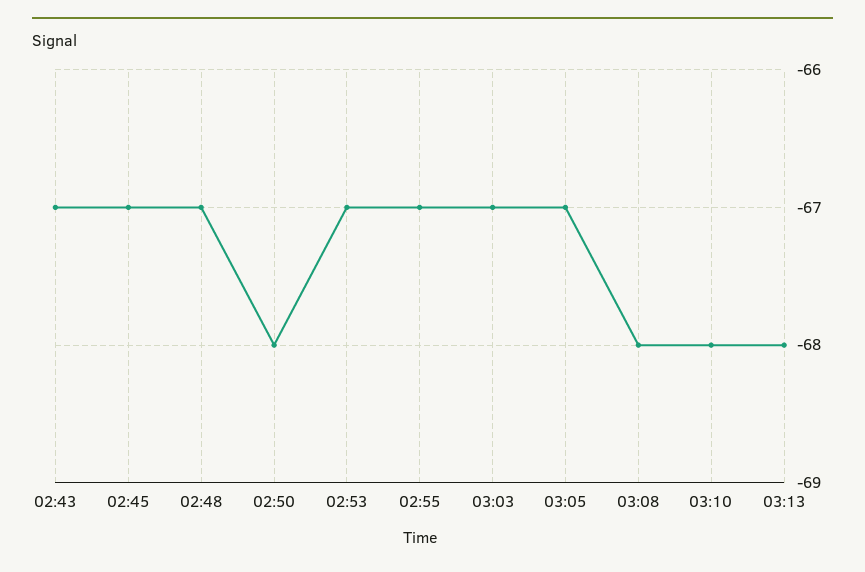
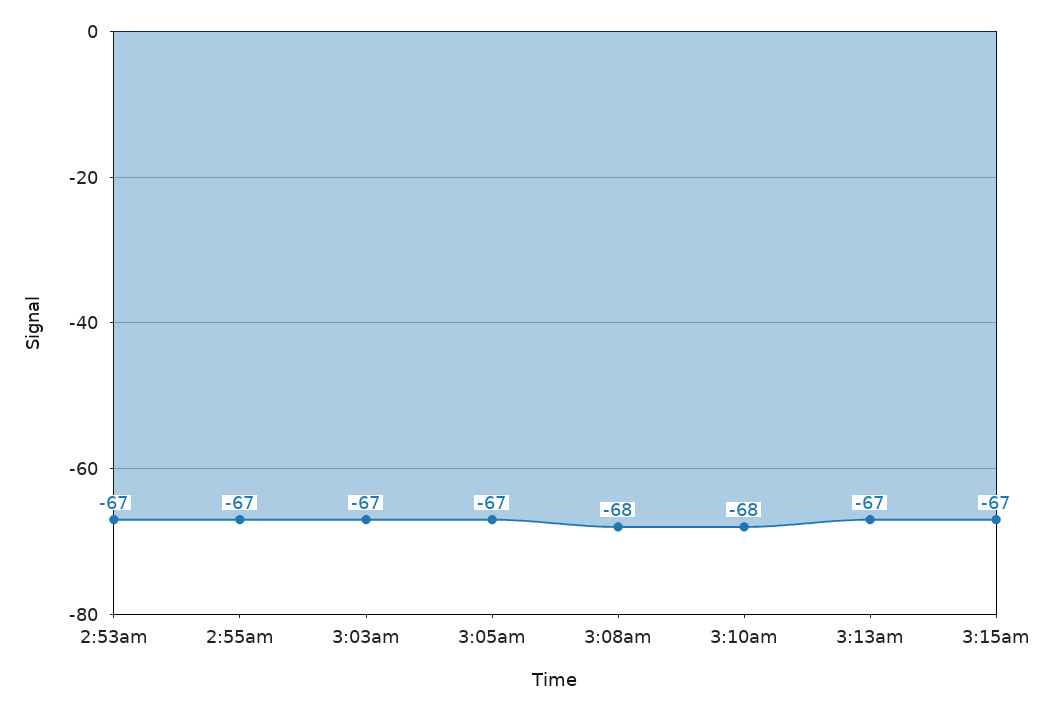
02:43: -67 -> none
02:45: -67 -> none
02:48: -67 -> none
02:50: -68 -> none
03:13: -68 -> -67
3:15am: none -> -67

